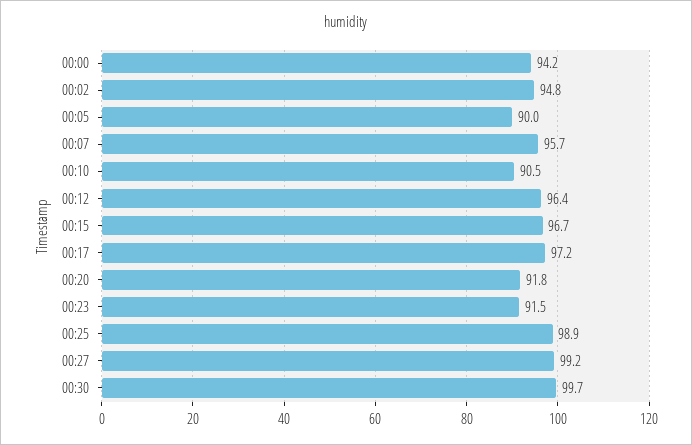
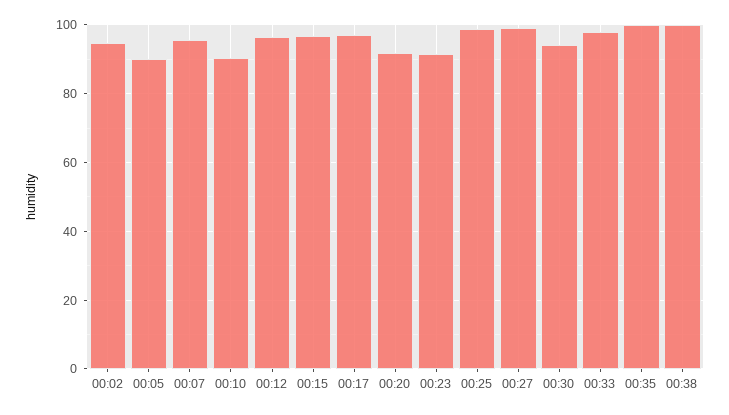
00:00: 94.2 -> none
00:30: 99.7 -> 94
00:33: none -> 98
00:35: none -> 100
00:38: none -> 100

